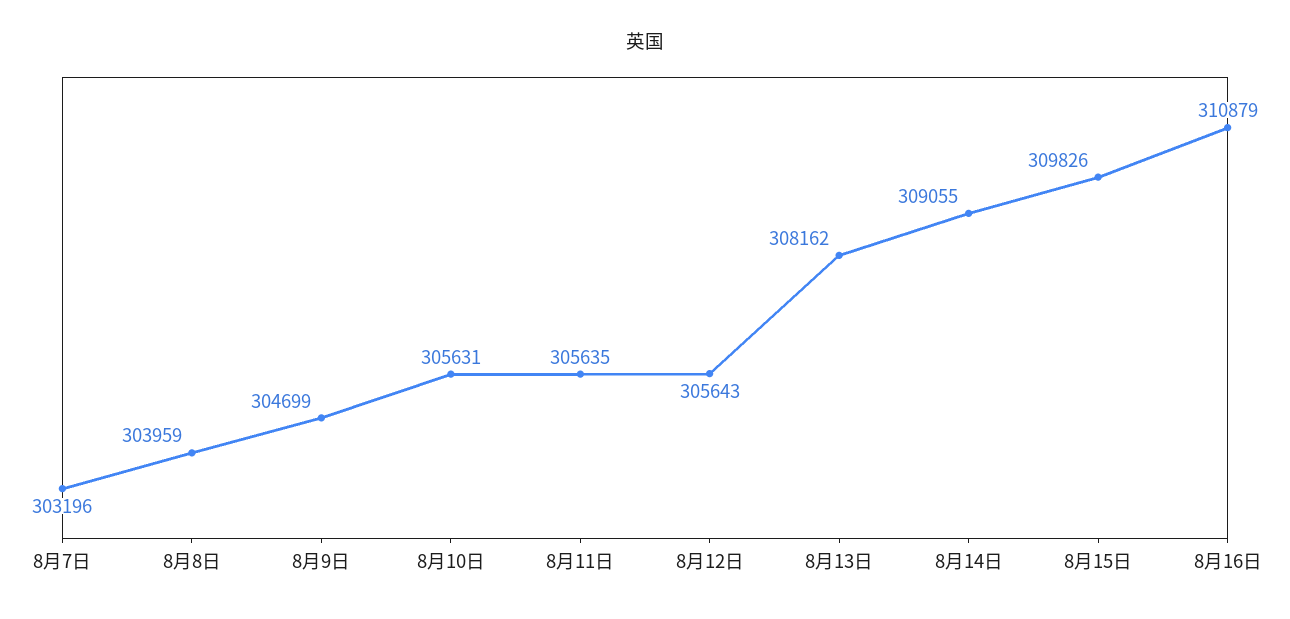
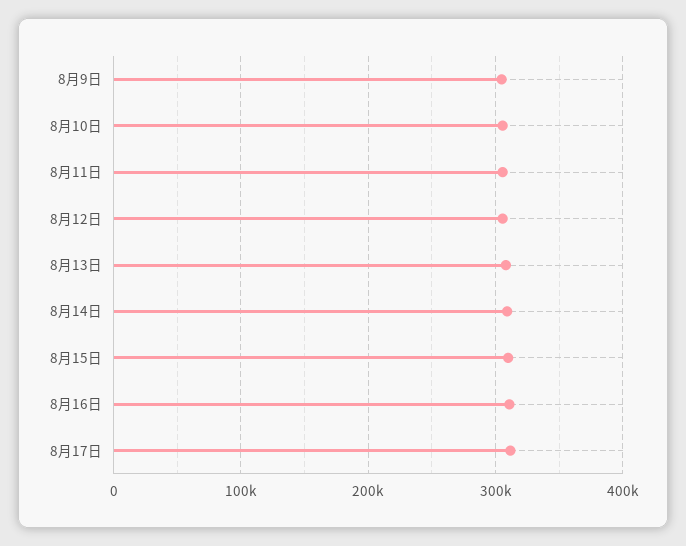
8月7日: 303196 -> none
8月8日: 303959 -> none
8月17日: none -> 310000

